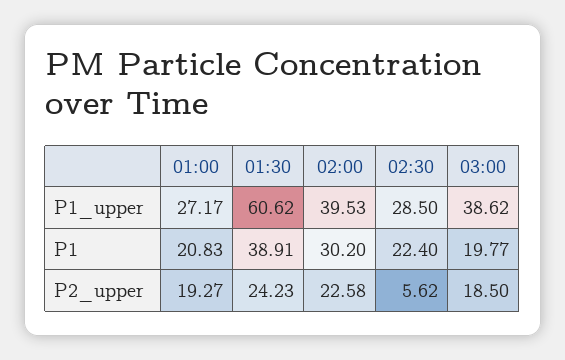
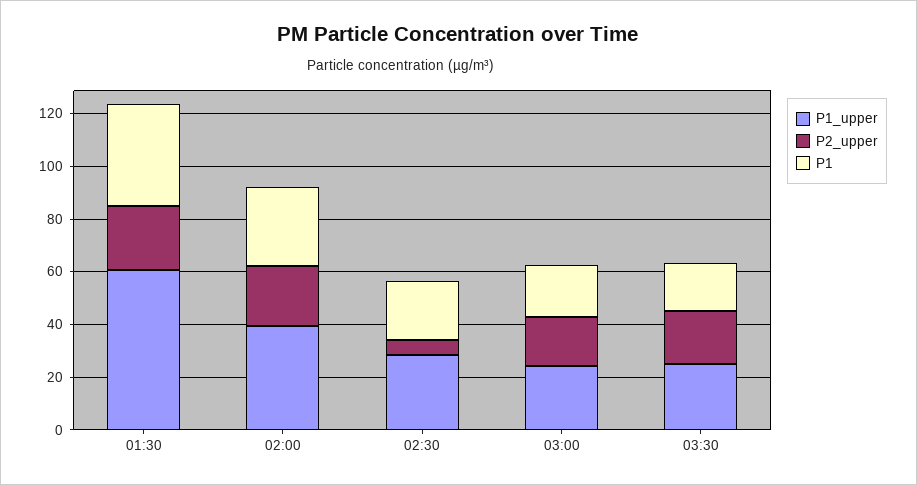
P1_upper, 01:00: 27.17 -> none
P1_upper, 03:00: 38.62 -> 25
P1, 01:00: 20.83 -> none
P2_upper, 01:00: 19.27 -> none
P1_upper, 03:30: none -> 25
P2_upper, 03:30: none -> 20
P1, 03:30: none -> 20

